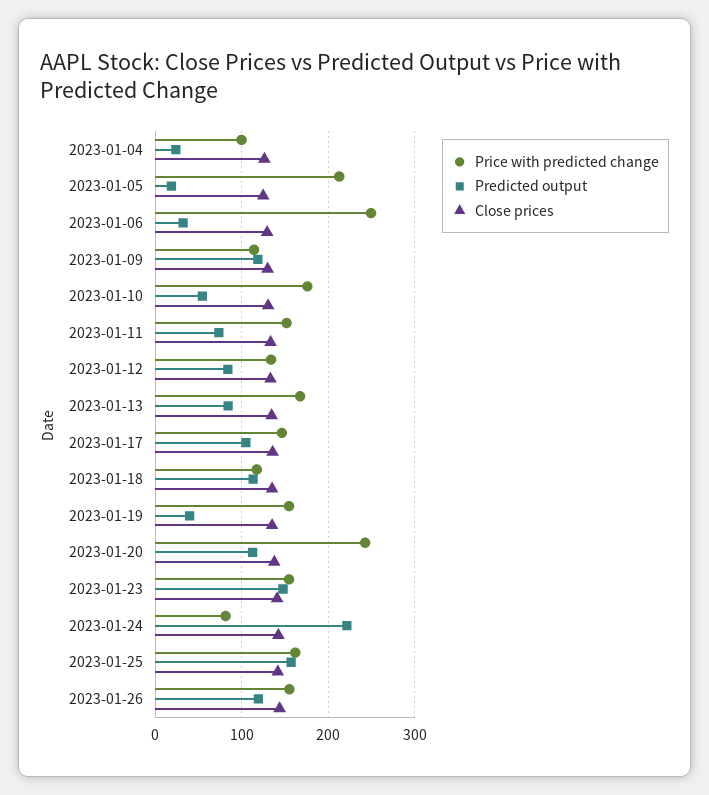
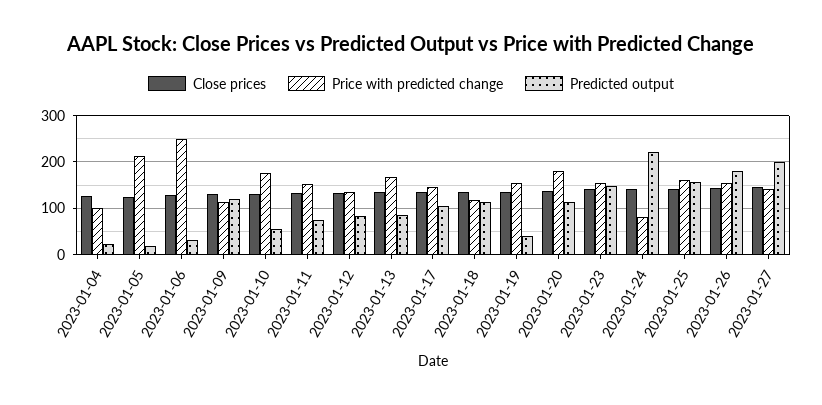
Price with predicted change, 2023-01-20: 240 -> 180
Predicted output, 2023-01-26: 120 -> 180
Close prices, 2023-01-27: none -> 140
Price with predicted change, 2023-01-27: none -> 140
Predicted output, 2023-01-27: none -> 200

